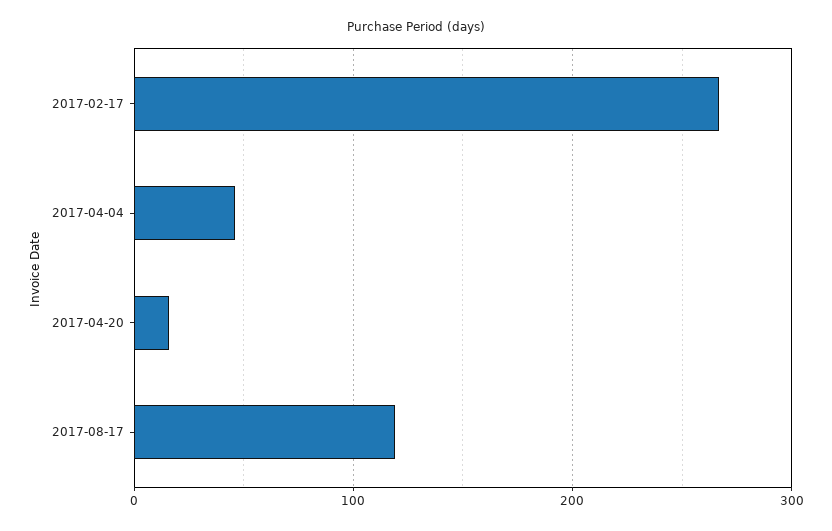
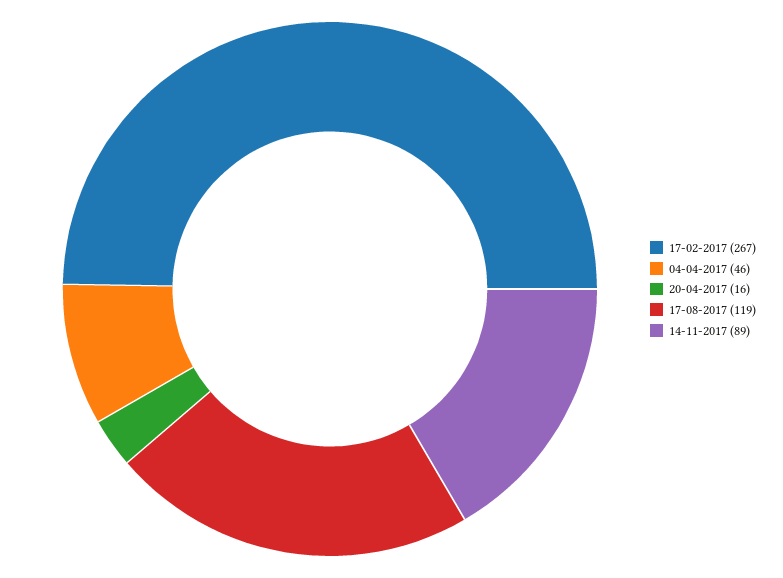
14-11-2017: none -> 89

